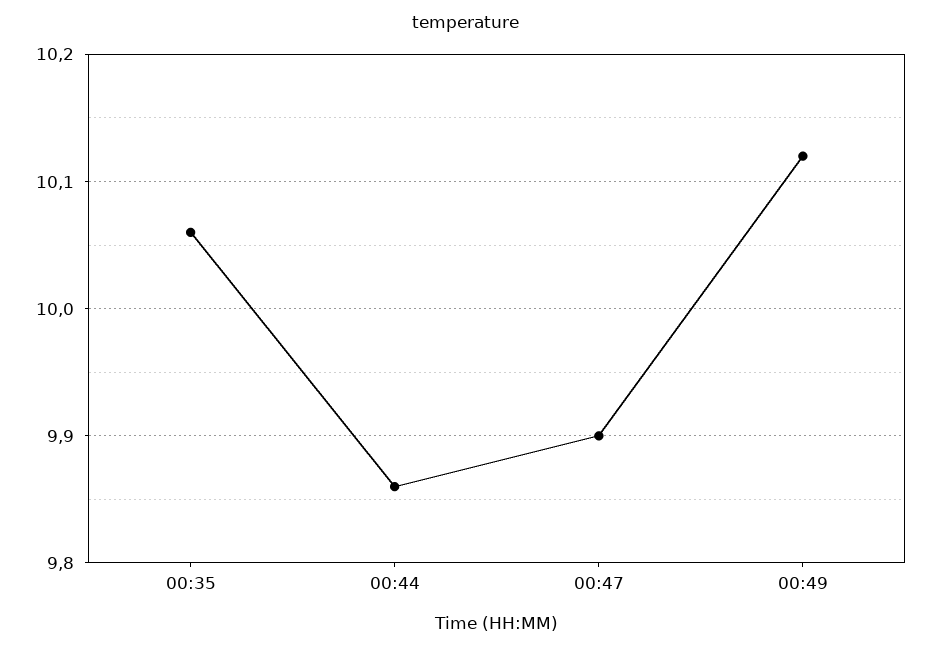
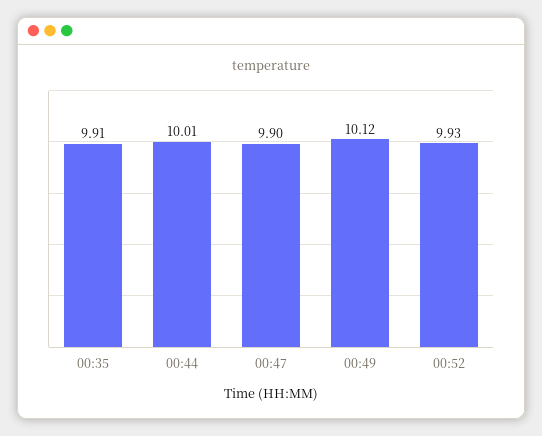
00:35: 10.06 -> 9.91
00:44: 9.86 -> 10.01
00:52: none -> 9.93

